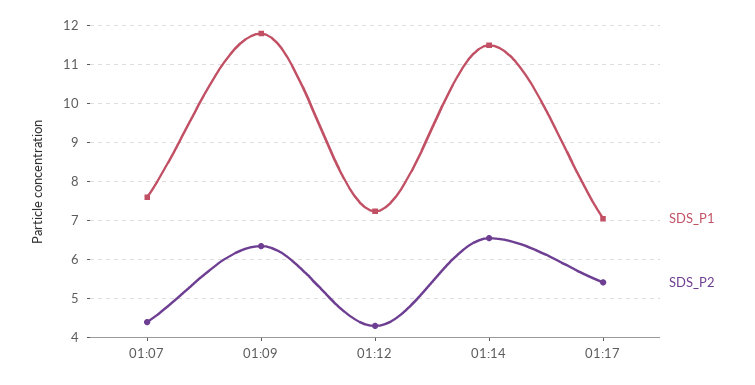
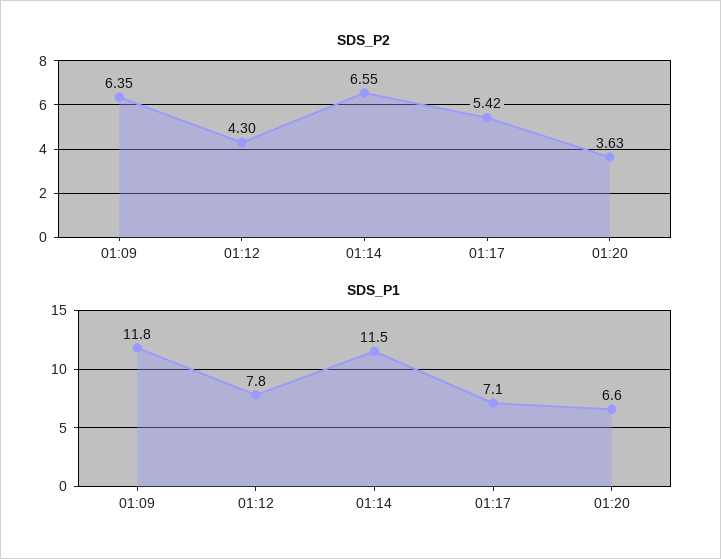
SDS_P1, 01:07: 7.6 -> none
SDS_P2, 01:07: 4.4 -> none
SDS_P1, 01:12: 7.2 -> 7.8
SDS_P2, 01:20: none -> 3.63
SDS_P1, 01:20: none -> 6.6

